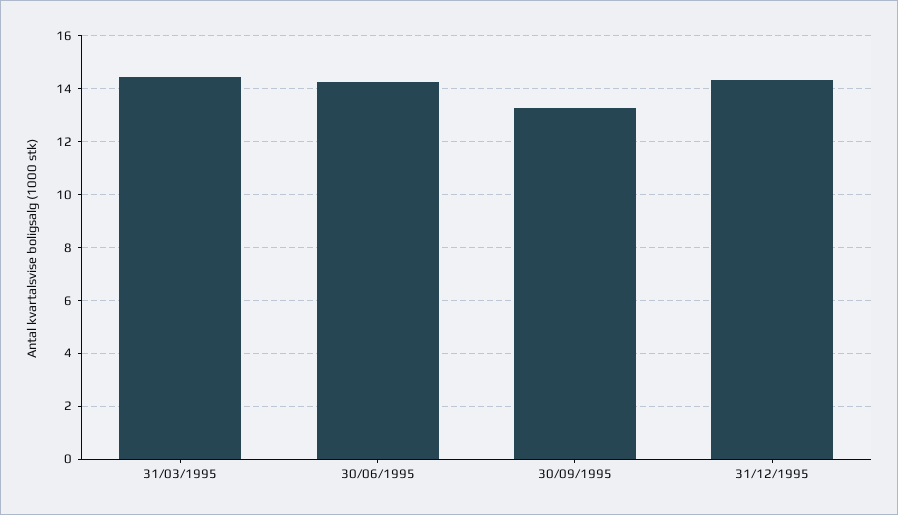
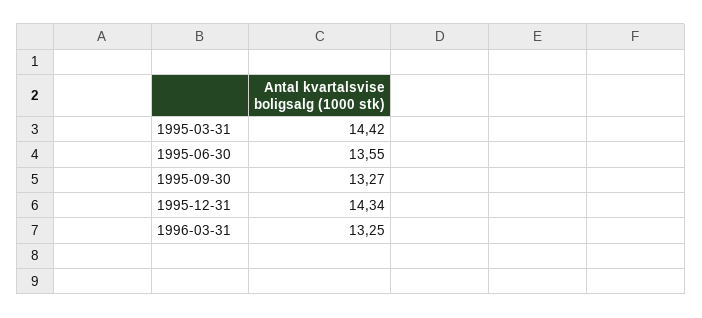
30/06/1995: 14.25 -> 13.55
1996-03-31: none -> 13.25

